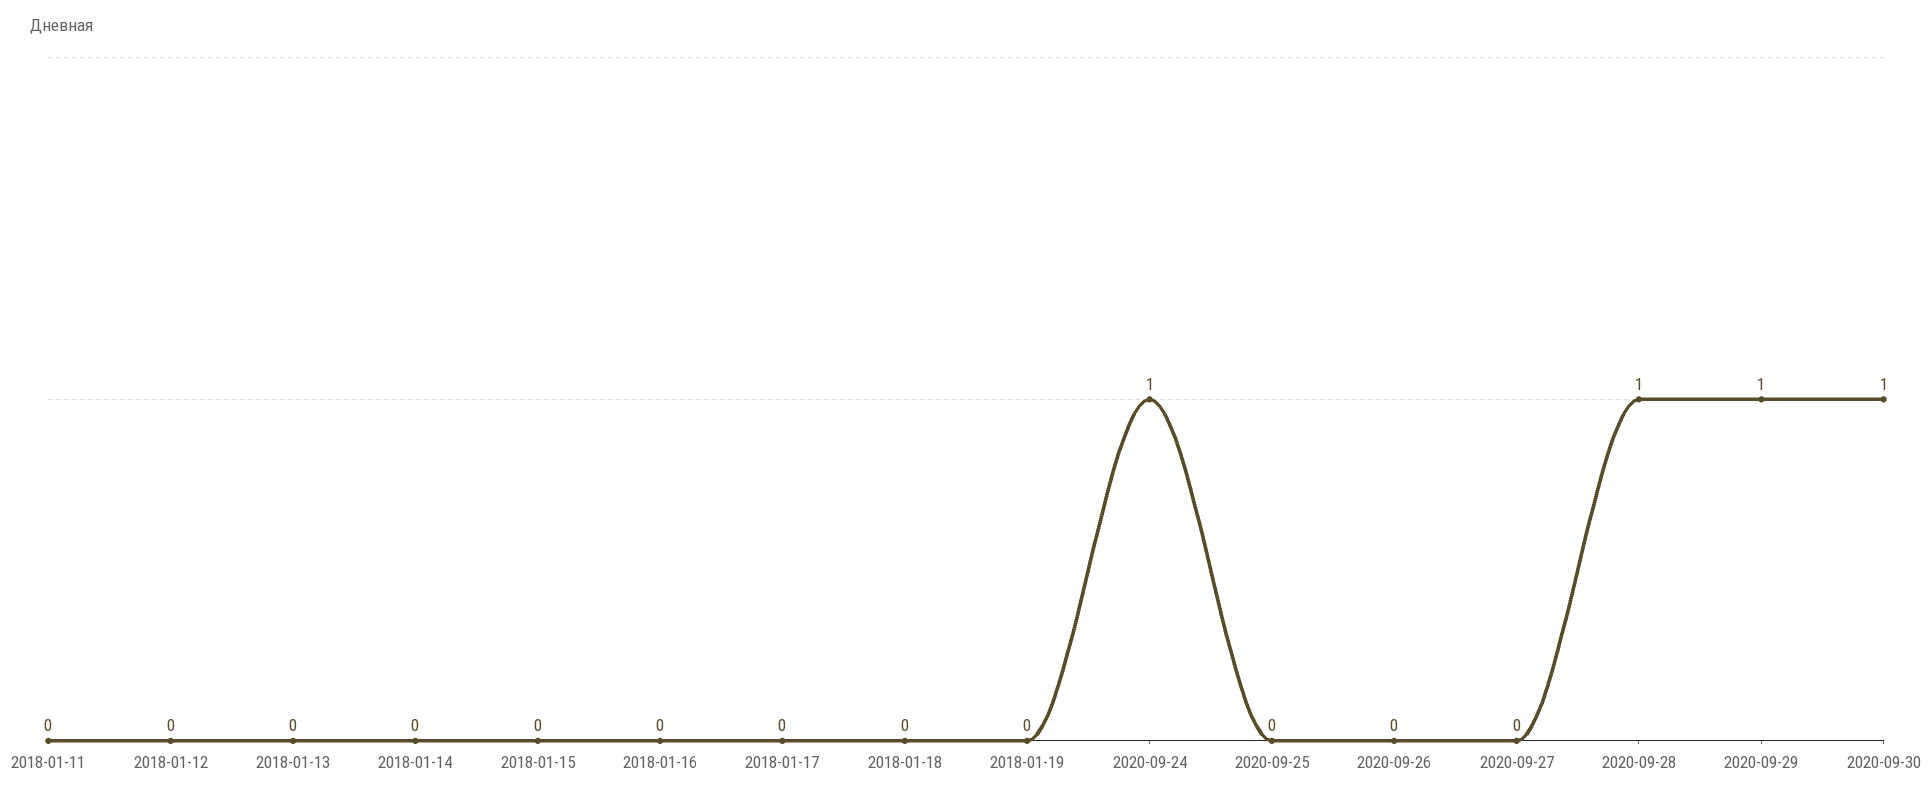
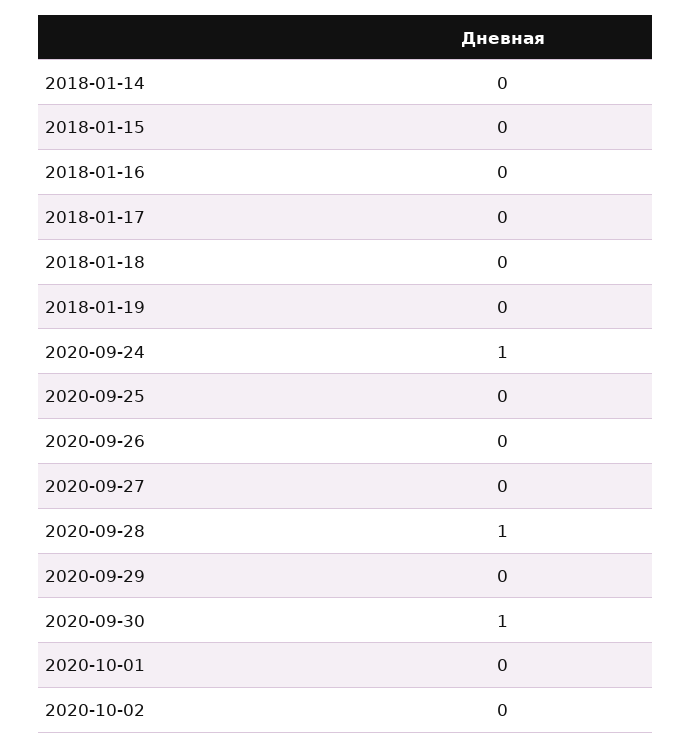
2018-01-11: 0 -> none
2018-01-12: 0 -> none
2018-01-13: 0 -> none
2020-09-29: 1 -> 0
2020-10-01: none -> 0
2020-10-02: none -> 0

